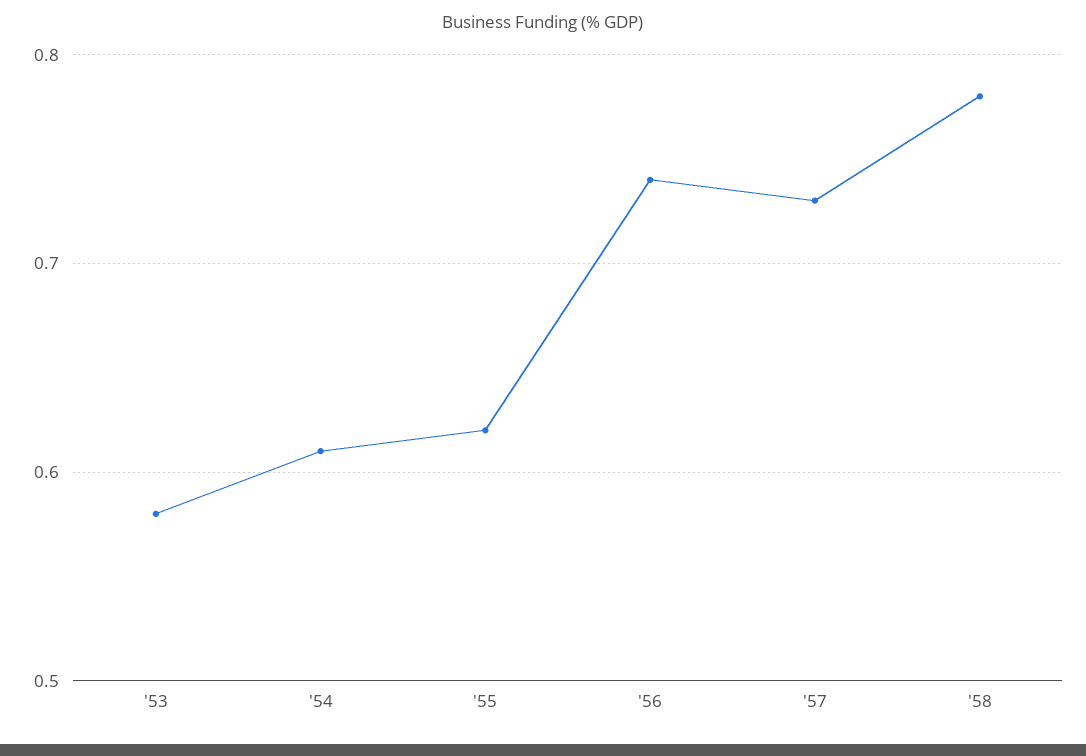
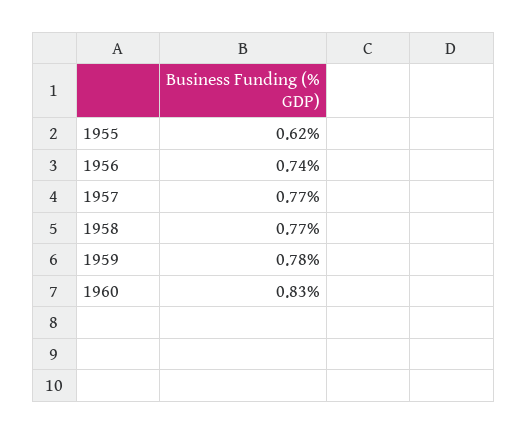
'53: 0.58 -> none
'54: 0.61 -> none
'57: 0.73 -> 0.77
'58: 0.78 -> 0.77
1959: none -> 0.78
1960: none -> 0.83

